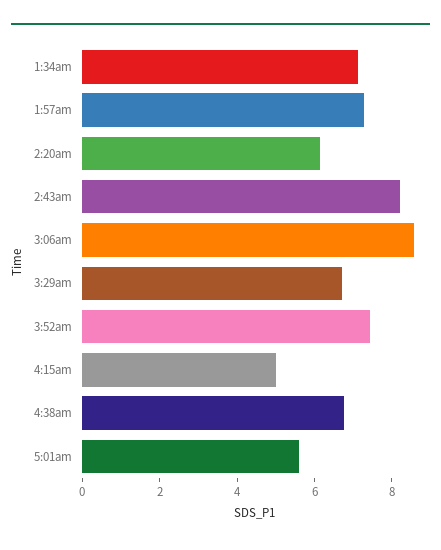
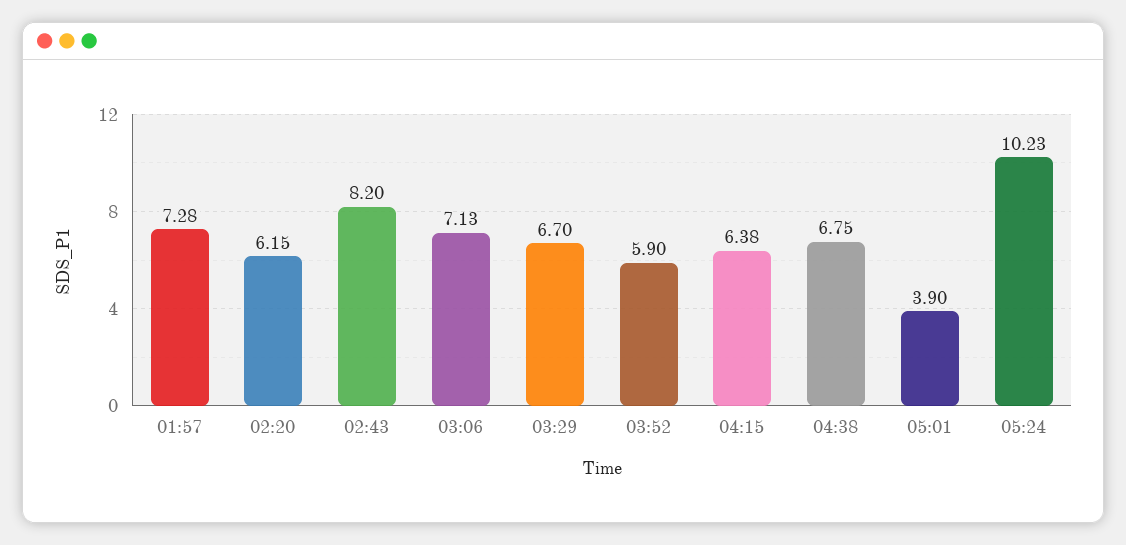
1:34am: 7 -> none
3:06am: 8.5 -> 7.13
3:52am: 7.5 -> 5.9
4:15am: 5 -> 6.38
5:01am: 5.5 -> 3.9
05:24: none -> 10.23

